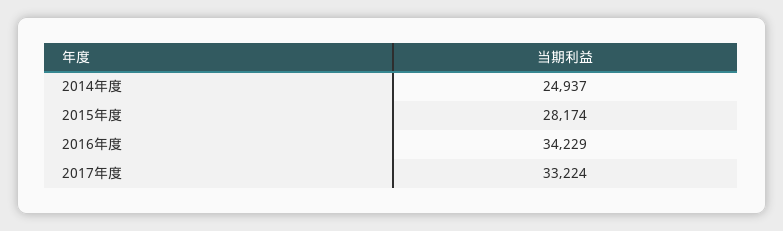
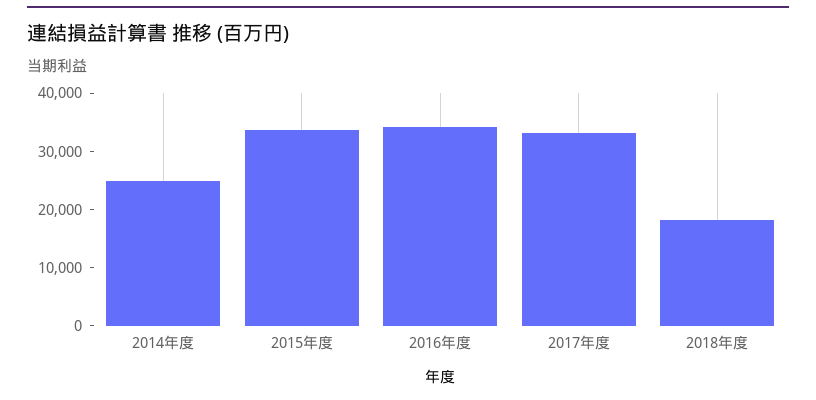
2015年度: 28174 -> 34000
2018年度: none -> 18000

